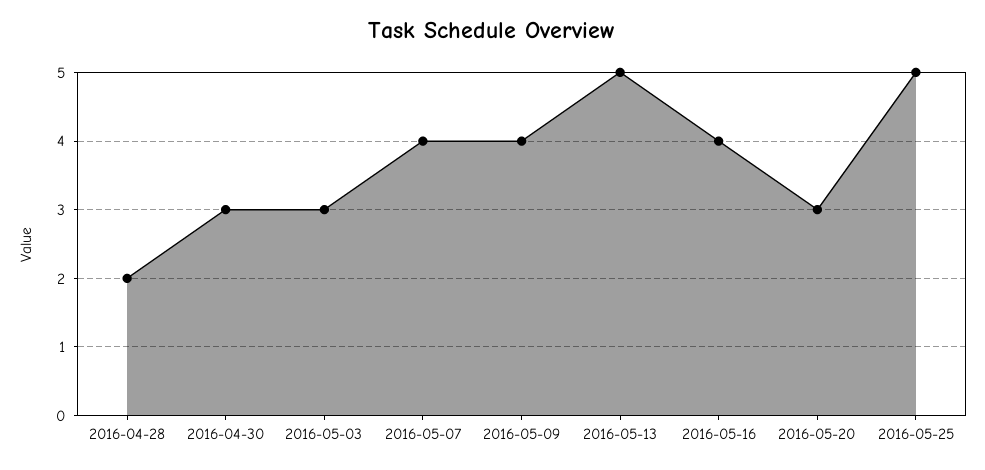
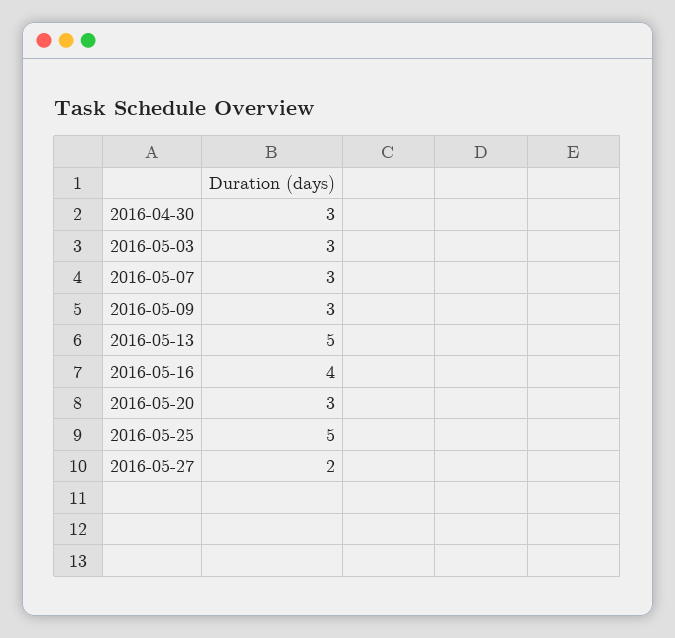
2016-04-28: 2 -> none
2016-05-07: 4 -> 3
2016-05-09: 4 -> 3
2016-05-27: none -> 2

